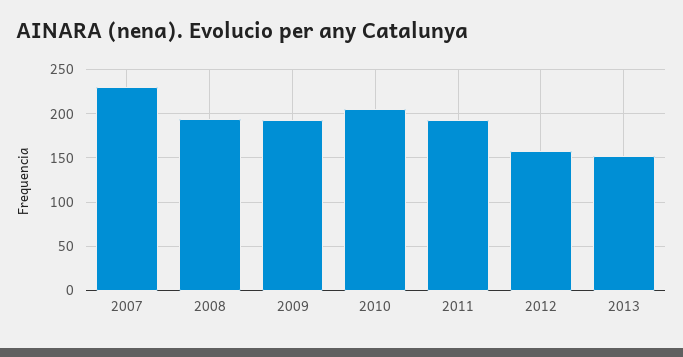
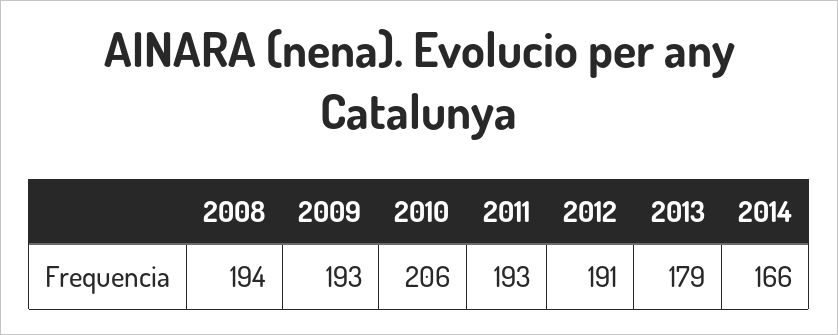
2007: 230 -> none
2012: 160 -> 191
2013: 150 -> 179
2014: none -> 166

